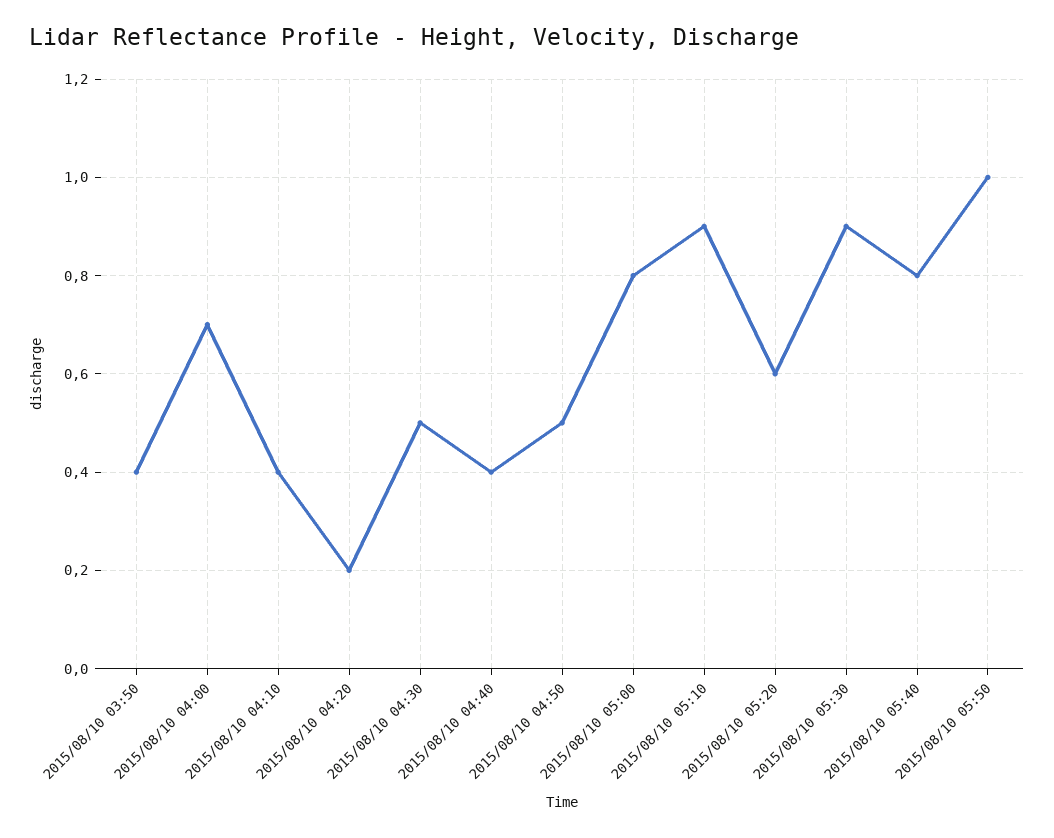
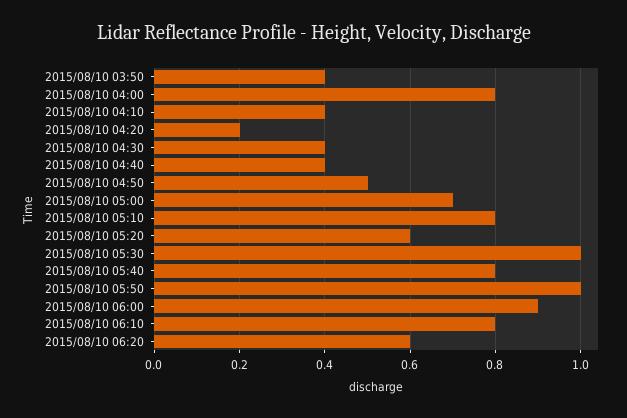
2015/08/10 04:00: 0.7 -> 0.8
2015/08/10 04:30: 0.5 -> 0.4
2015/08/10 05:00: 0.8 -> 0.7
2015/08/10 05:10: 0.9 -> 0.8
2015/08/10 05:30: 0.9 -> 1
2015/08/10 06:00: none -> 0.9
2015/08/10 06:10: none -> 0.8
2015/08/10 06:20: none -> 0.6

